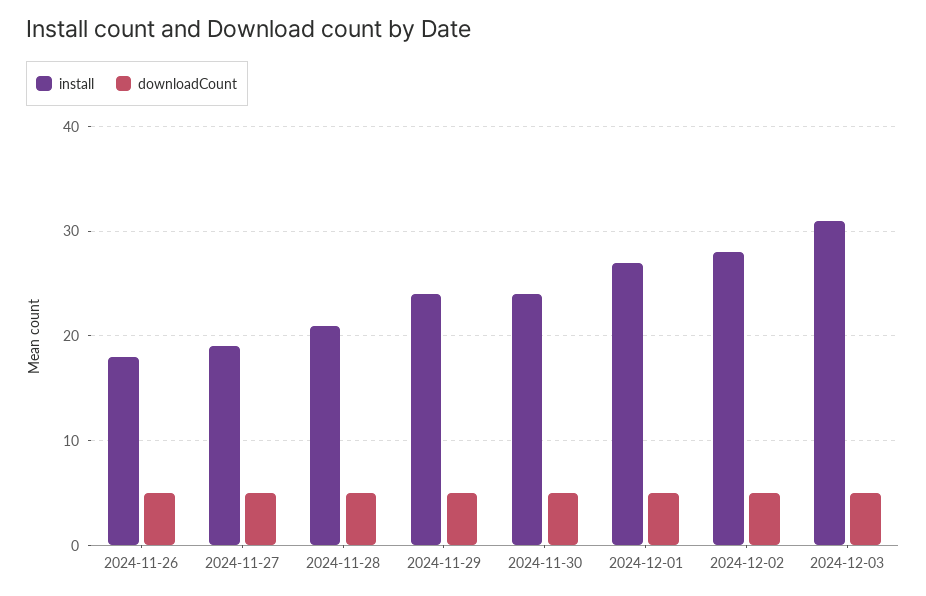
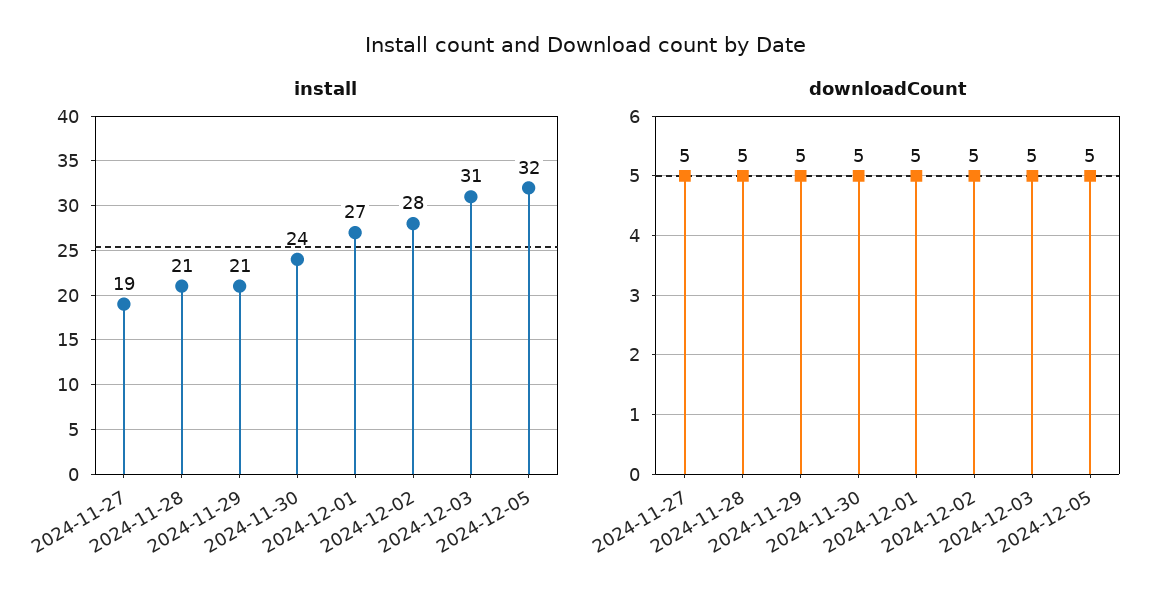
install, 2024-11-26: 18 -> none
downloadCount, 2024-11-26: 5 -> none
install, 2024-11-29: 24 -> 21
install, 2024-12-05: none -> 32
downloadCount, 2024-12-05: none -> 5

